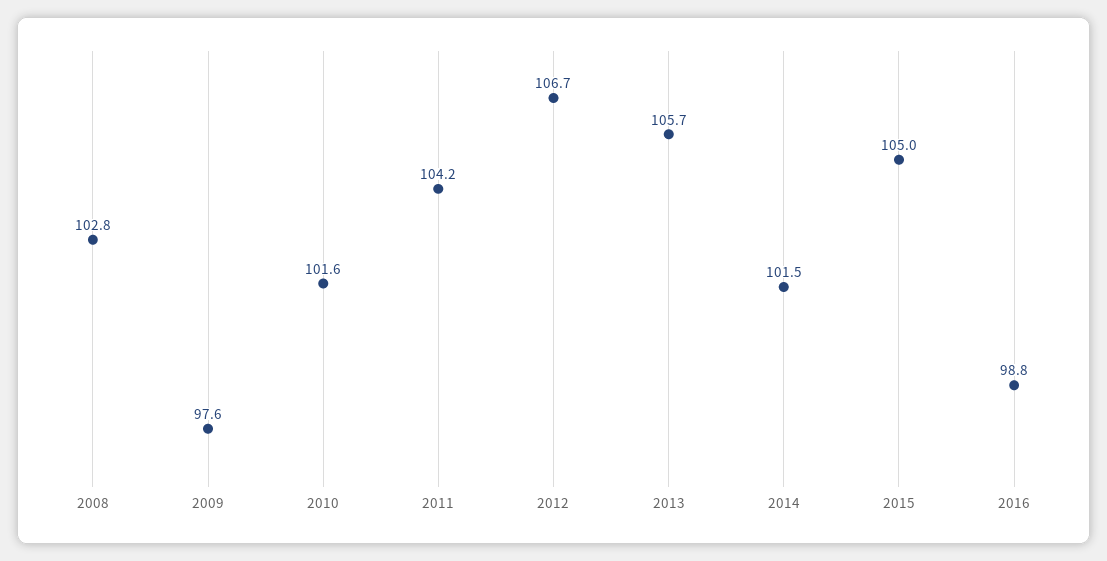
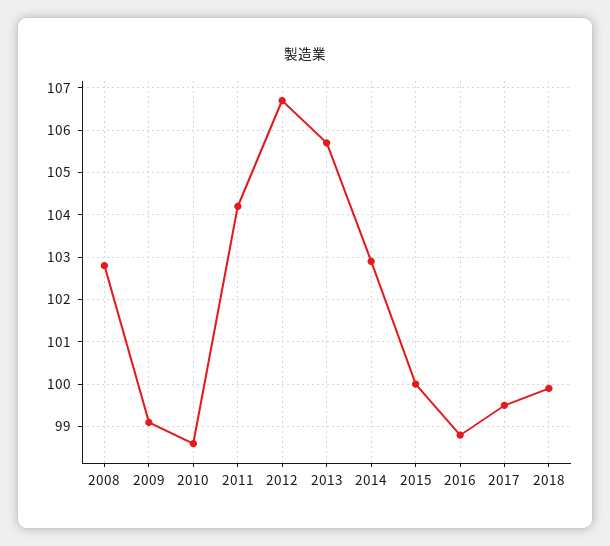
2009: 97.6 -> 99
2010: 101.6 -> 98.5
2014: 101.5 -> 103
2015: 105 -> 100
2017: none -> 99.5
2018: none -> 100

